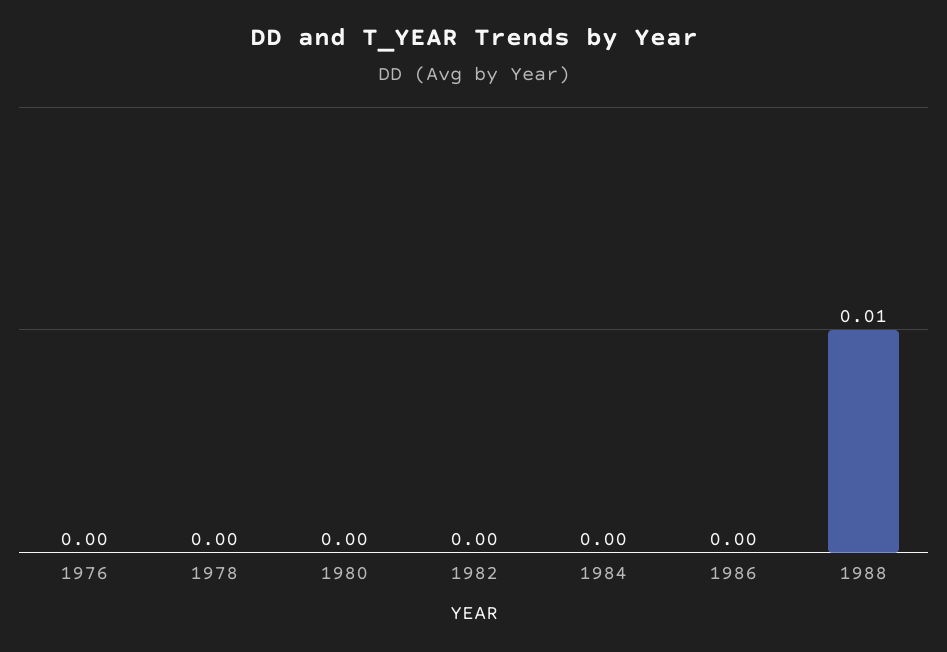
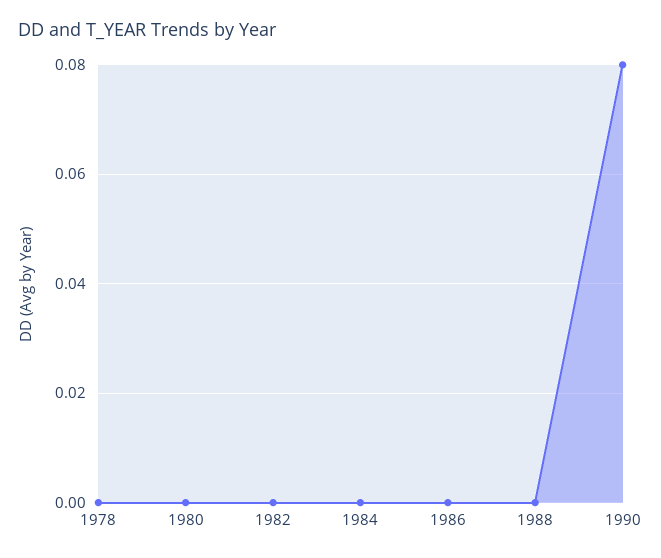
1976: 0 -> none
1988: 0.01 -> 0
1990: none -> 0.08

